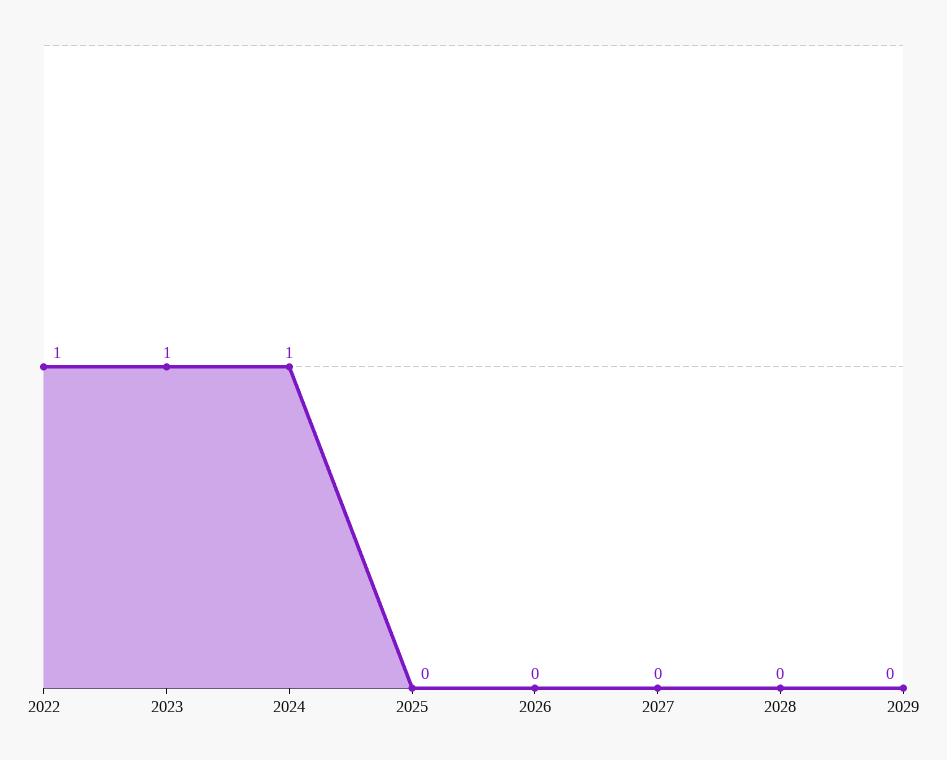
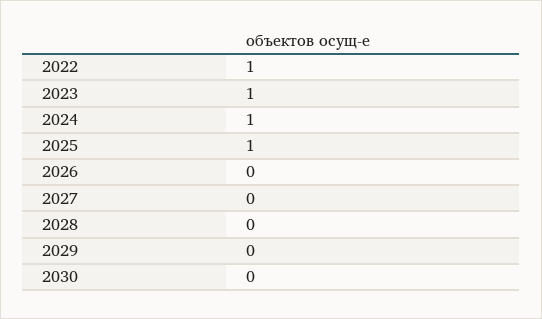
2025: 0 -> 1
2030: none -> 0

